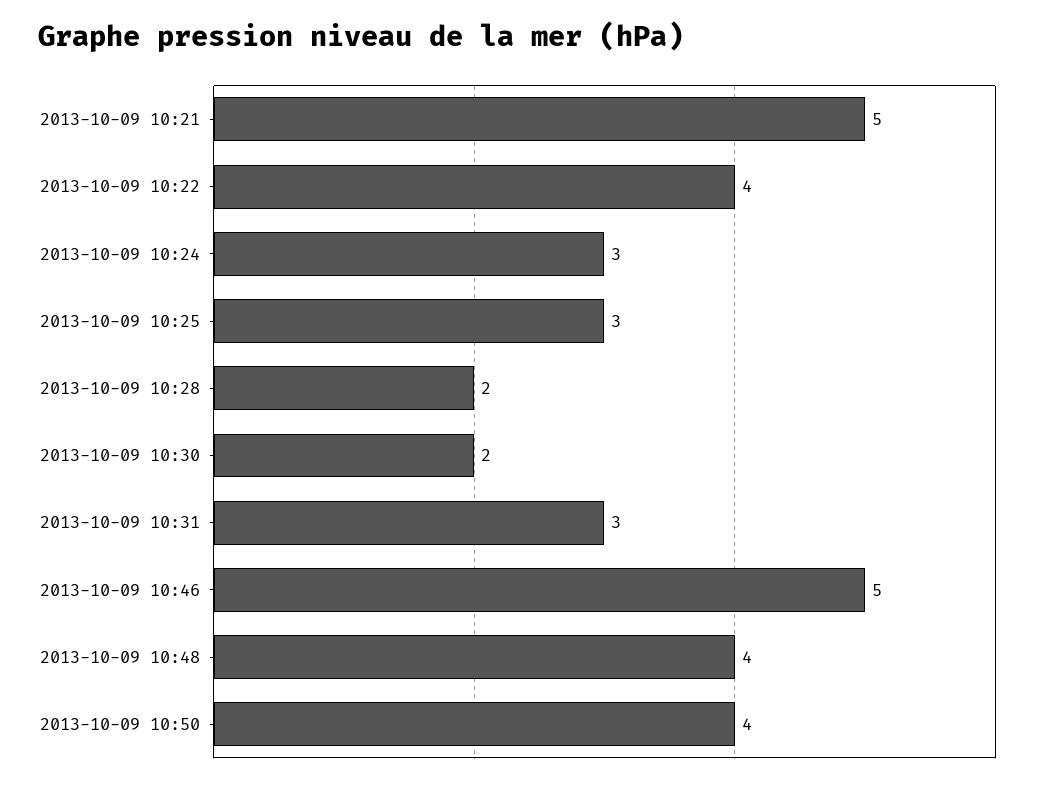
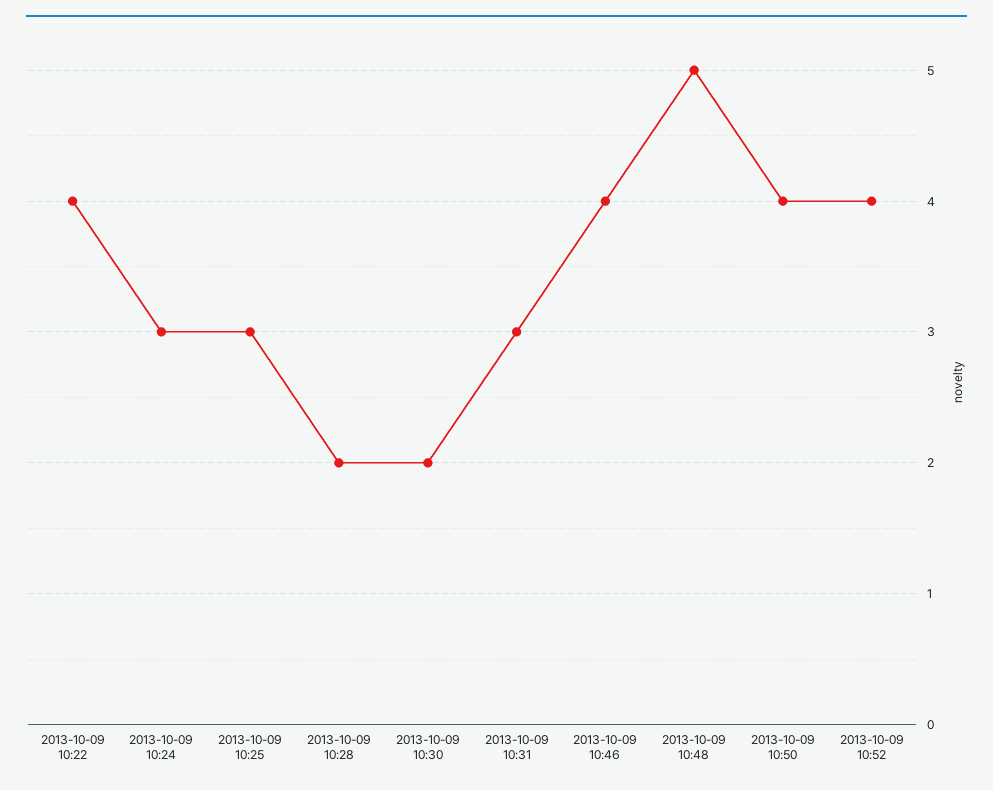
2013-10-09 10:21: 5 -> none
2013-10-09 10:46: 5 -> 4
2013-10-09 10:48: 4 -> 5
2013-10-09 10:52: none -> 4

